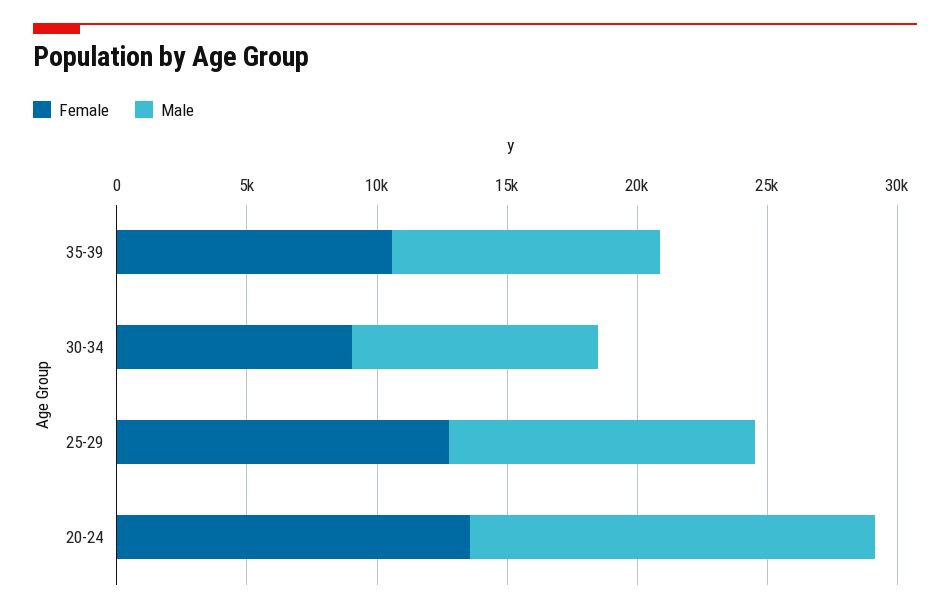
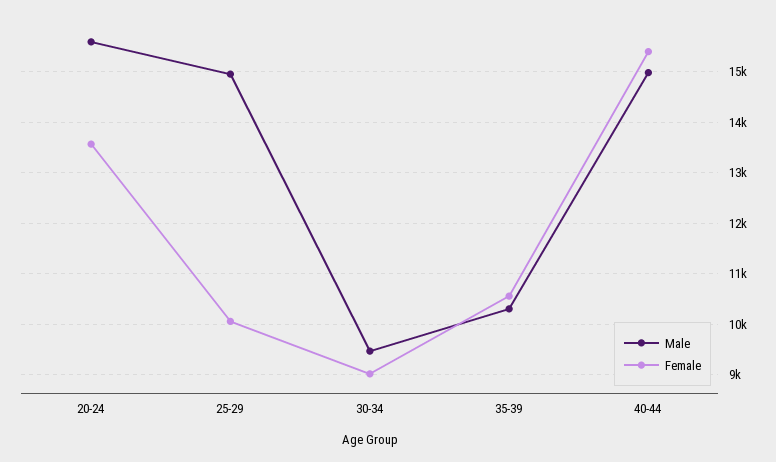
Female, 25-29: 13000 -> 10000
Male, 25-29: 12000 -> 15000
Male, 40-44: none -> 15000
Female, 40-44: none -> 15400

